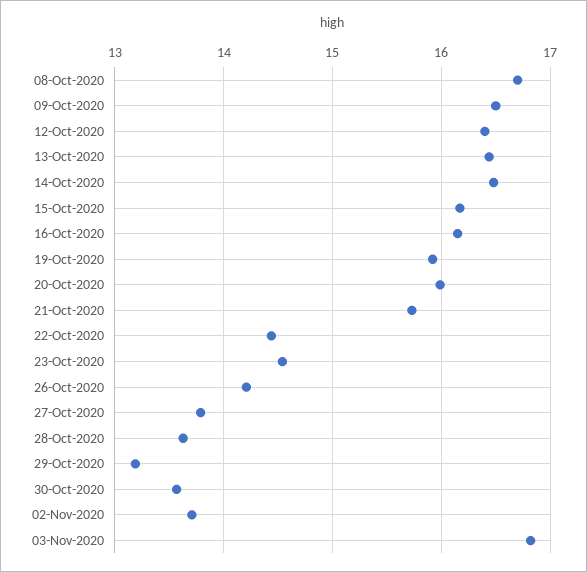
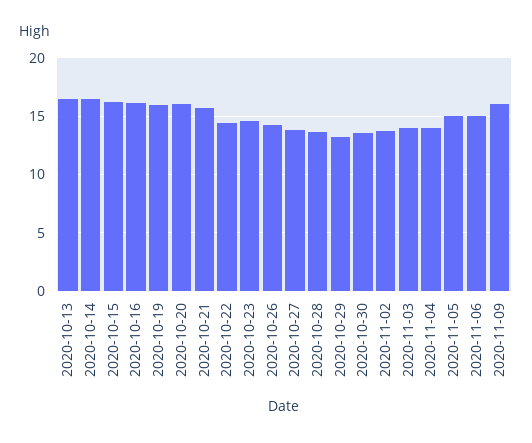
08-Oct-2020: 16.7 -> none
09-Oct-2020: 16.5 -> none
12-Oct-2020: 16.4 -> none
03-Nov-2020: 16.8 -> 14
2020-11-04: none -> 14
2020-11-05: none -> 15
2020-11-06: none -> 15
2020-11-09: none -> 16

